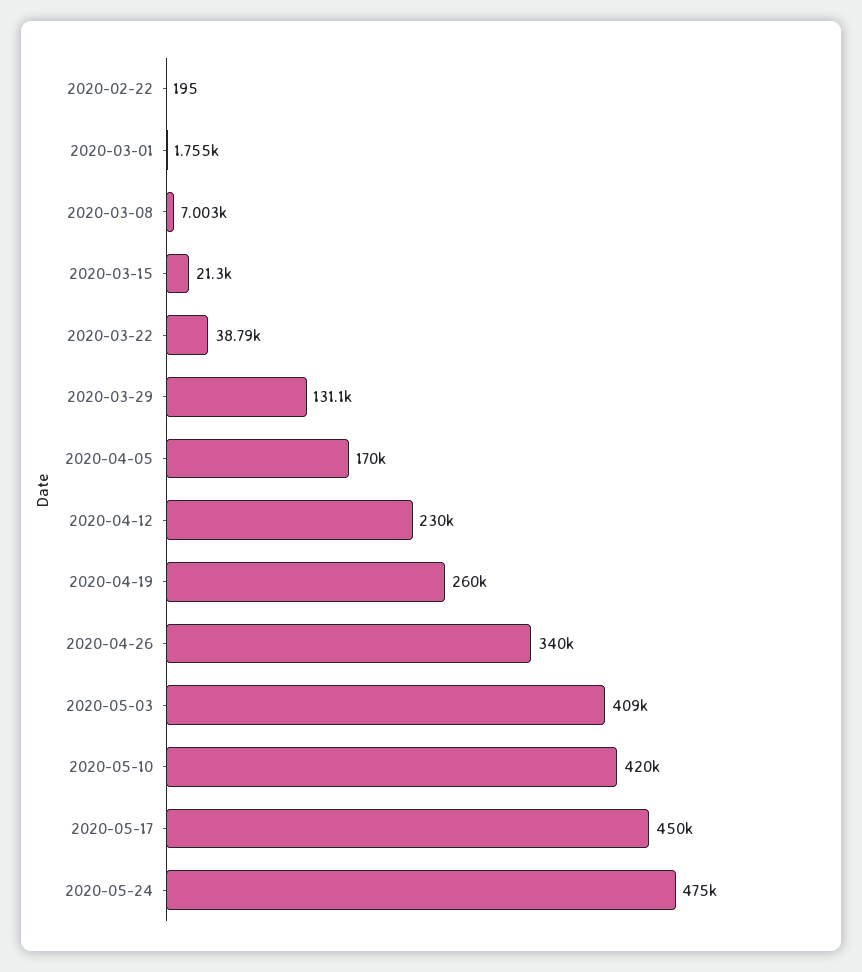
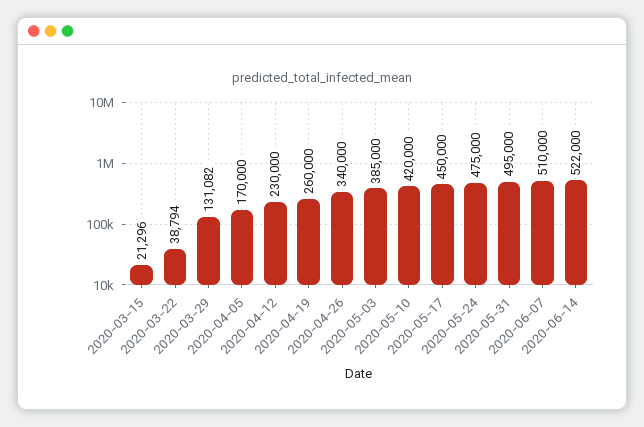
2020-02-22: 195 -> none
2020-03-01: 1755 -> none
2020-03-08: 7003 -> none
2020-05-03: 409000 -> 385000
2020-05-31: none -> 495000
2020-06-07: none -> 510000
2020-06-14: none -> 522000

